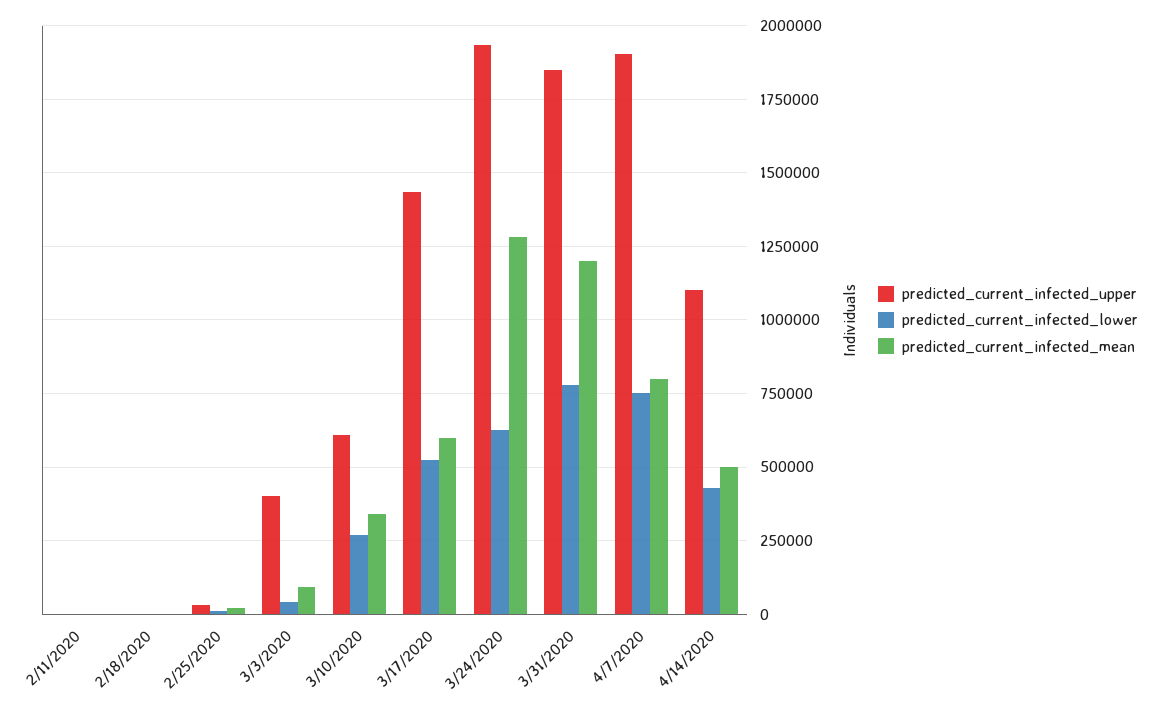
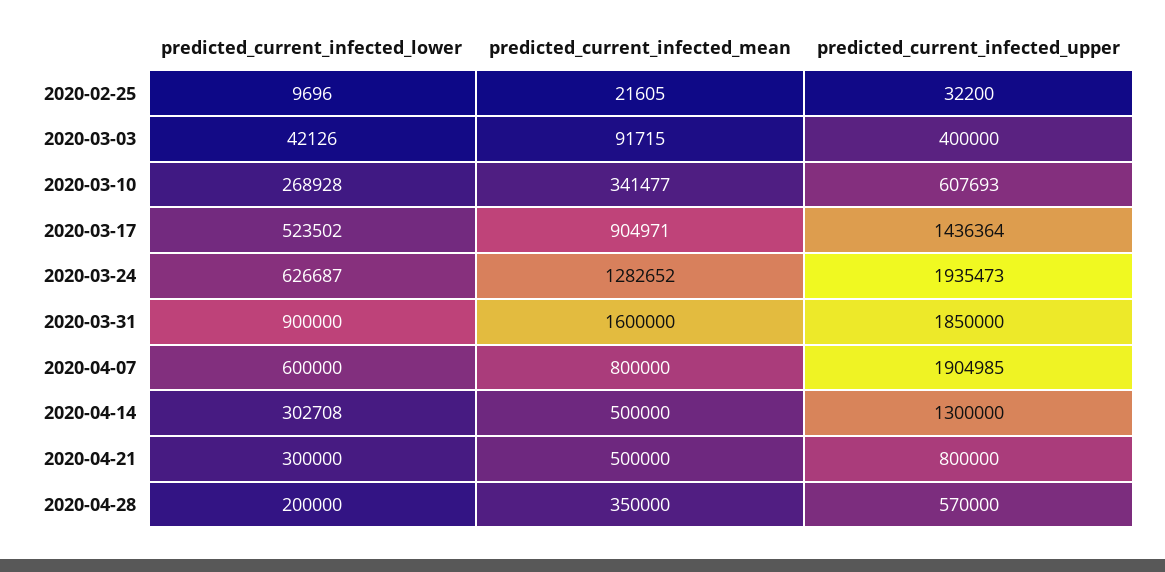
predicted_current_infected_upper, 2/11/2020: 0 -> none
predicted_current_infected_lower, 2/11/2020: 0 -> none
predicted_current_infected_mean, 2/11/2020: 0 -> none
predicted_current_infected_upper, 2/18/2020: 0 -> none
predicted_current_infected_lower, 2/18/2020: 0 -> none
predicted_current_infected_mean, 2/18/2020: 0 -> none
predicted_current_infected_mean, 3/17/2020: 600000 -> 904971
predicted_current_infected_lower, 3/31/2020: 775000 -> 900000
predicted_current_infected_mean, 3/31/2020: 1200000 -> 1600000
predicted_current_infected_lower, 4/7/2020: 750000 -> 600000
predicted_current_infected_upper, 4/14/2020: 1100000 -> 1300000
predicted_current_infected_lower, 4/14/2020: 425000 -> 302708
predicted_current_infected_lower, 2020-04-21: none -> 300000
predicted_current_infected_mean, 2020-04-21: none -> 500000
predicted_current_infected_upper, 2020-04-21: none -> 800000
predicted_current_infected_lower, 2020-04-28: none -> 200000
predicted_current_infected_mean, 2020-04-28: none -> 350000
predicted_current_infected_upper, 2020-04-28: none -> 570000

